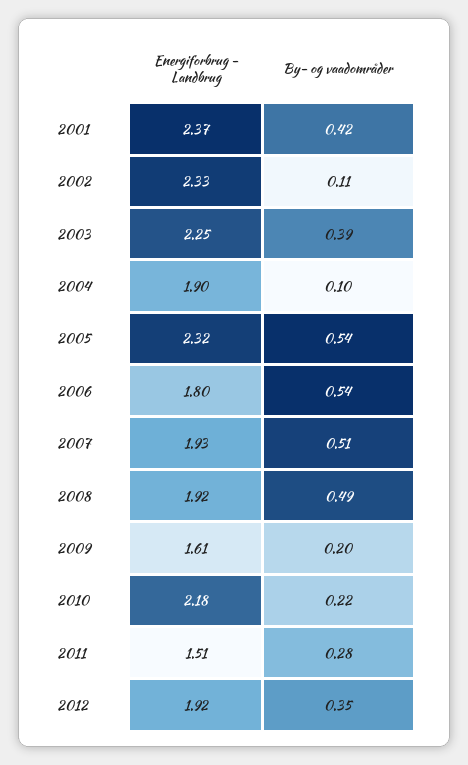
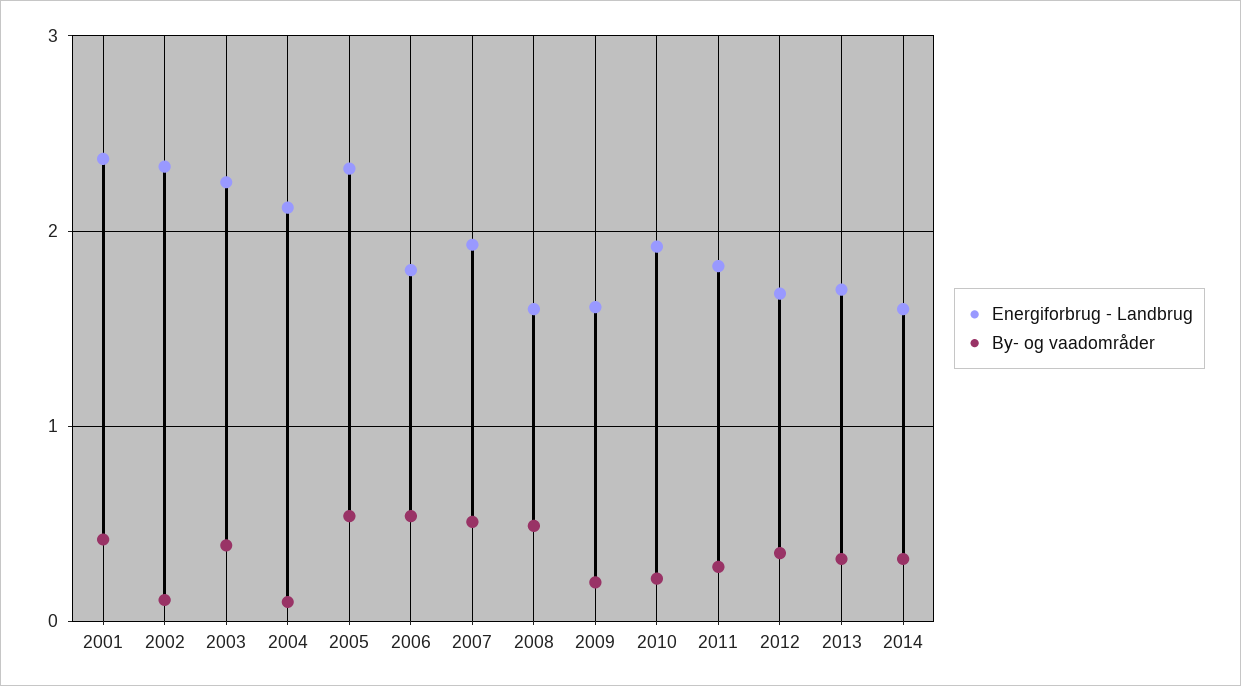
Energiforbrug - Landbrug, 2004: 1.9 -> 2.1
Energiforbrug - Landbrug, 2008: 1.92 -> 1.6
Energiforbrug - Landbrug, 2010: 2.18 -> 1.9
Energiforbrug - Landbrug, 2011: 1.51 -> 1.8
Energiforbrug - Landbrug, 2012: 1.92 -> 1.7
Energiforbrug - Landbrug, 2013: none -> 1.7
By- og vaadområder, 2013: none -> 0.3
Energiforbrug - Landbrug, 2014: none -> 1.6
By- og vaadområder, 2014: none -> 0.3

